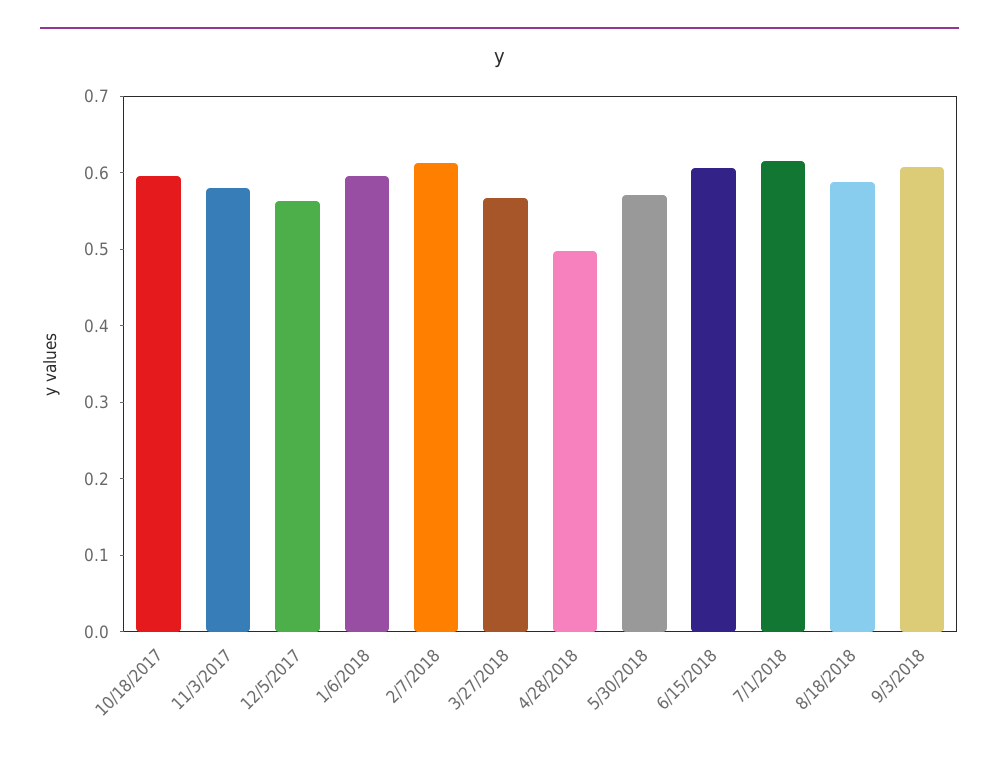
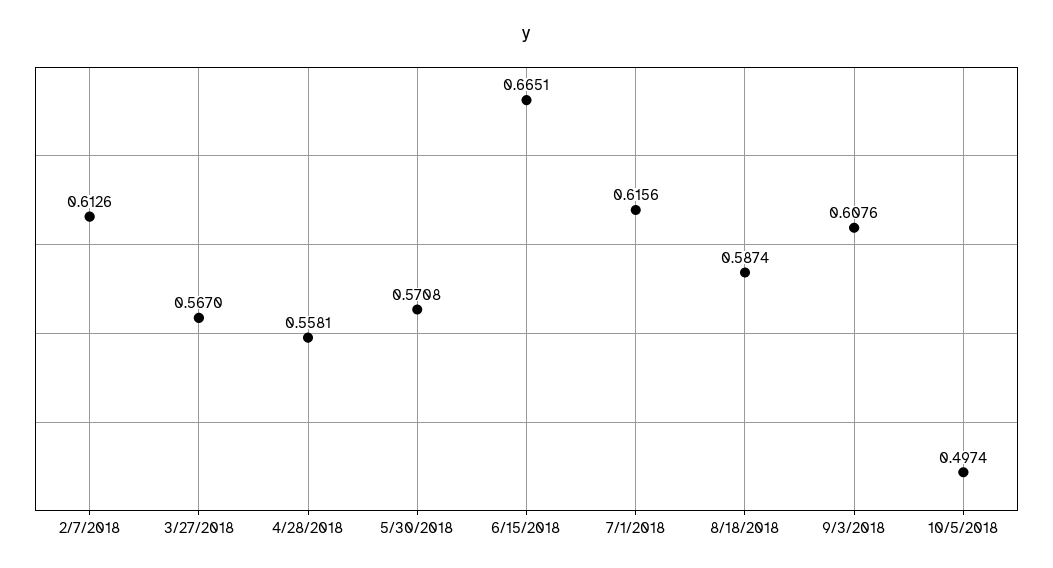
10/18/2017: 0.6 -> none
11/3/2017: 0.58 -> none
12/5/2017: 0.56 -> none
1/6/2018: 0.6 -> none
4/28/2018: 0.5 -> 0.5581
6/15/2018: 0.6 -> 0.6651
10/5/2018: none -> 0.4974

